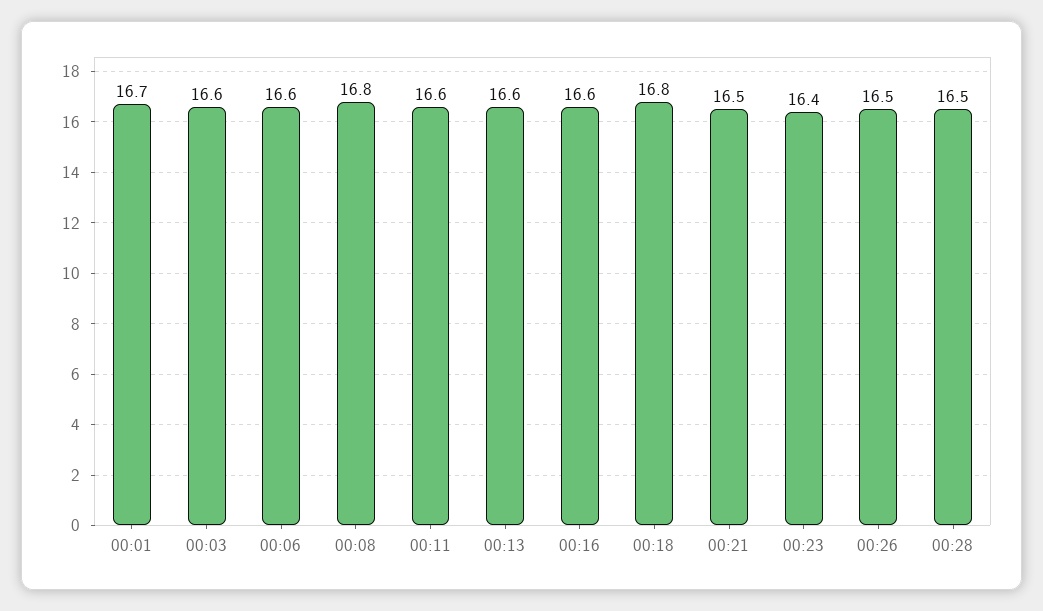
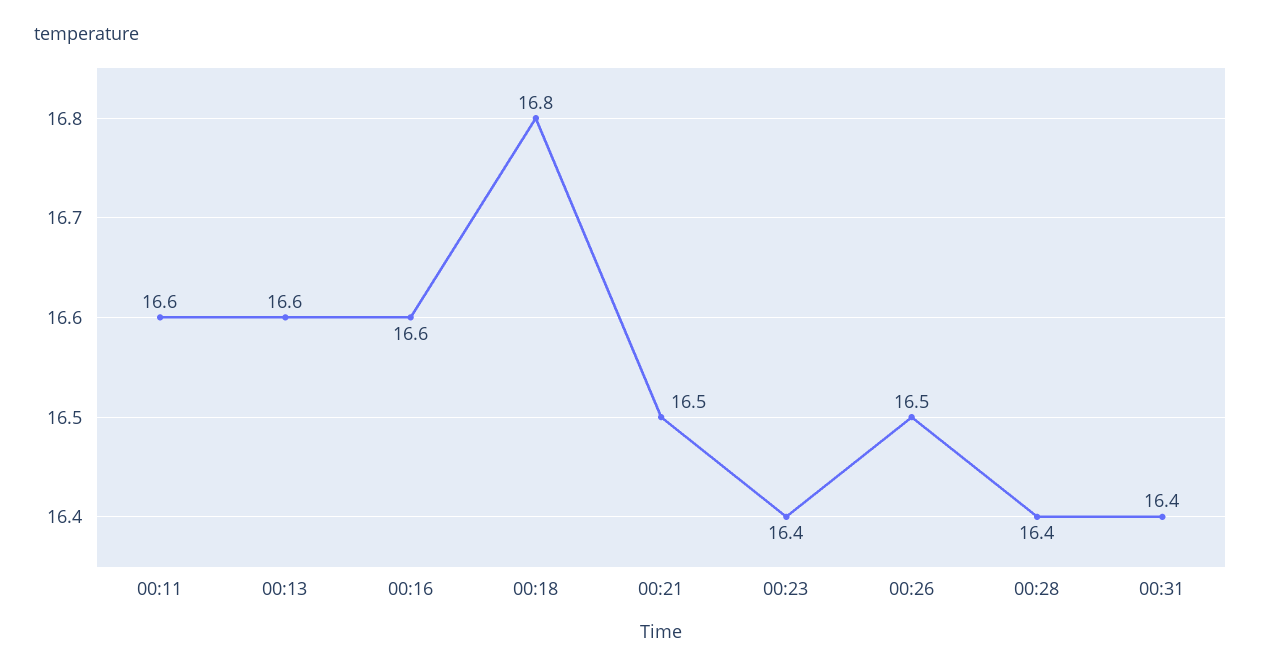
00:01: 16.7 -> none
00:03: 16.6 -> none
00:06: 16.6 -> none
00:08: 16.8 -> none
00:28: 16.5 -> 16.4
00:31: none -> 16.4

